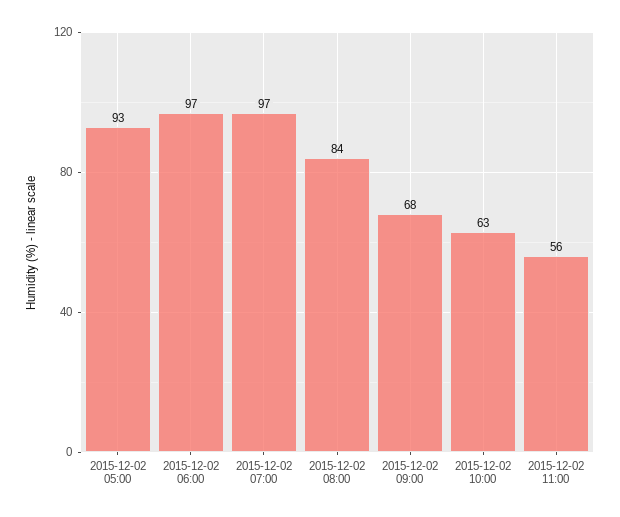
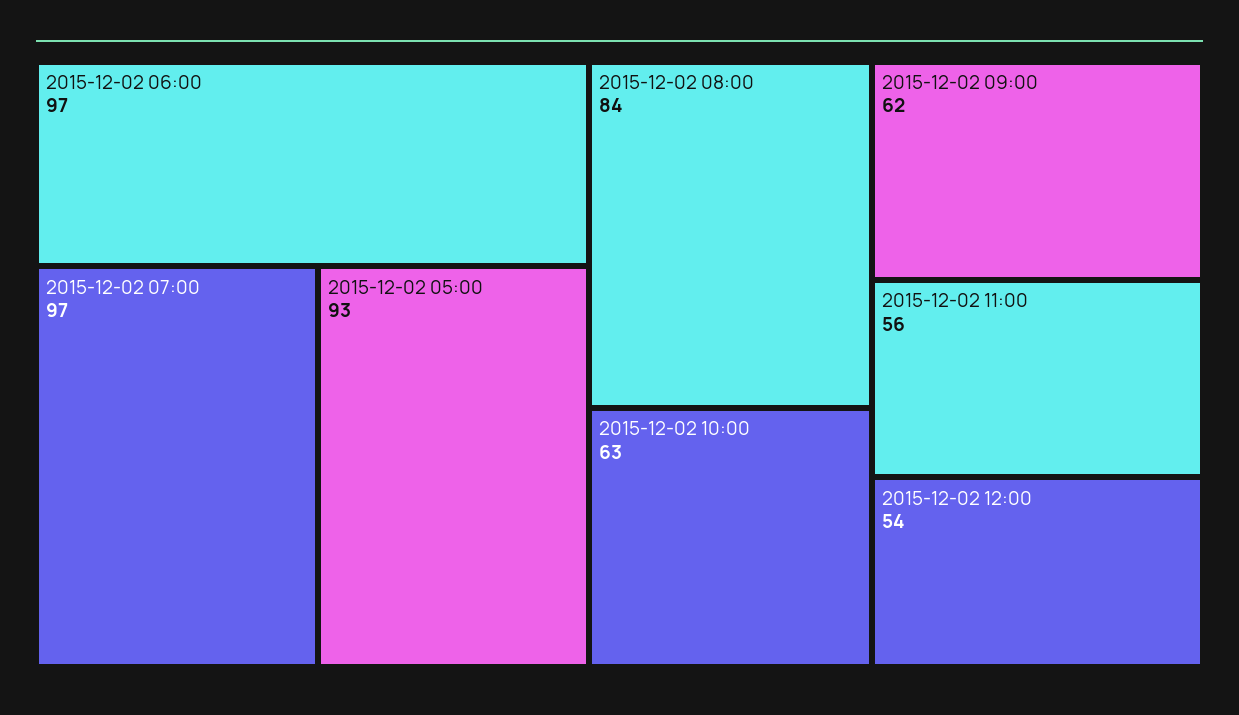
2015-12-02 09:00: 68 -> 62
2015-12-02 12:00: none -> 54

